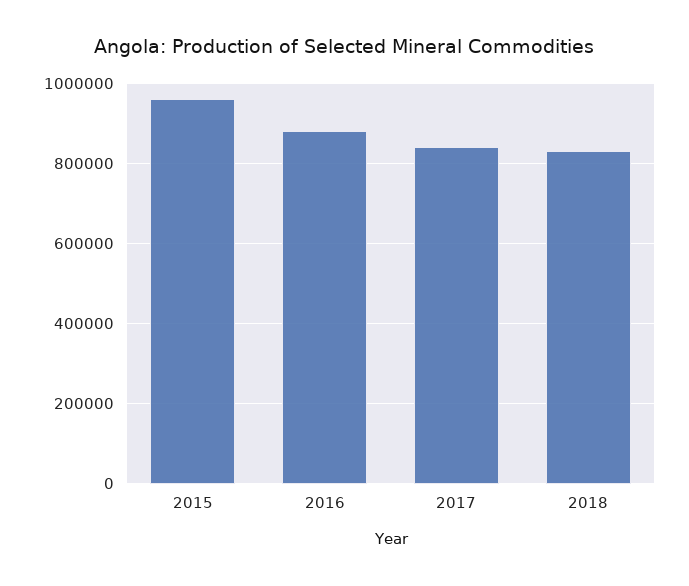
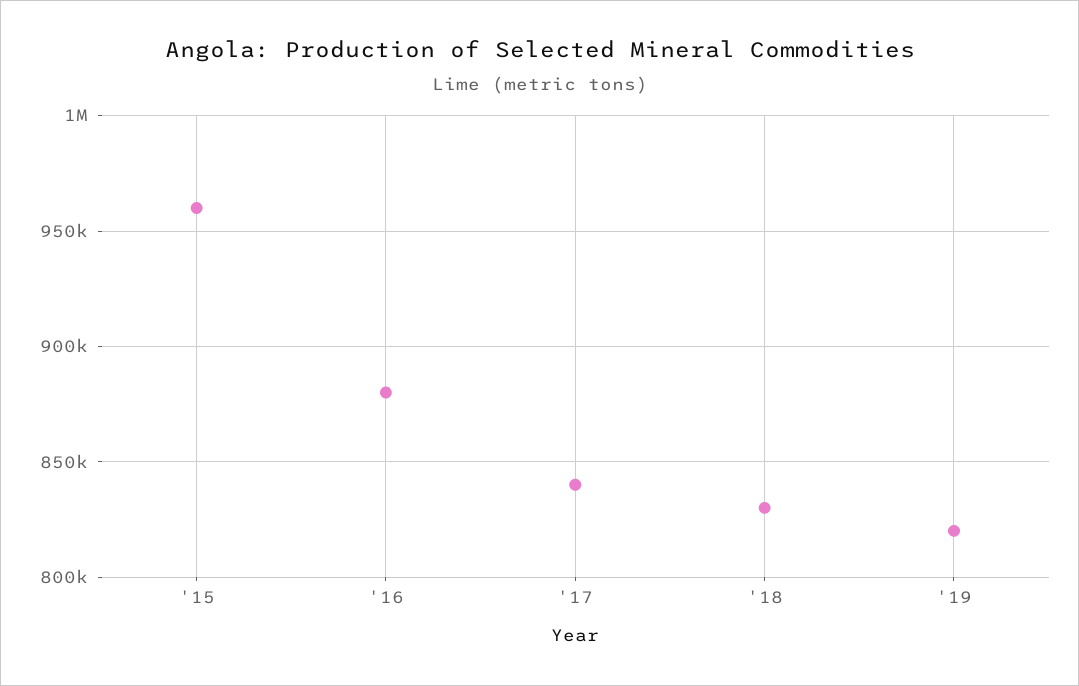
'19: none -> 820000

